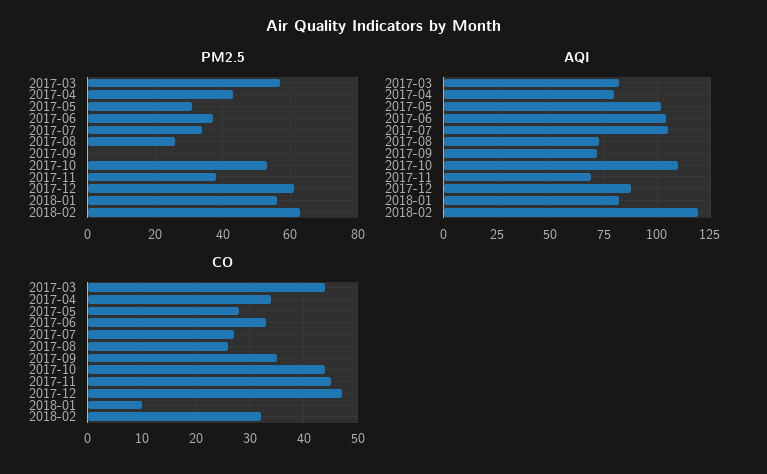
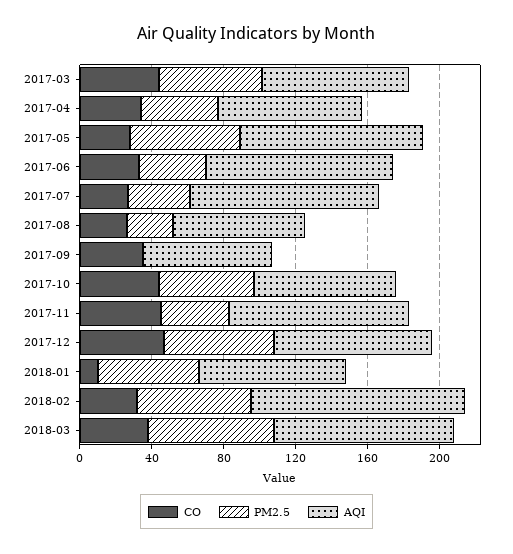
PM2.5, 2017-05: 30 -> 60
AQI, 2017-10: 110 -> 80
AQI, 2017-11: 70 -> 100
CO, 2018-03: none -> 40
PM2.5, 2018-03: none -> 70
AQI, 2018-03: none -> 100

